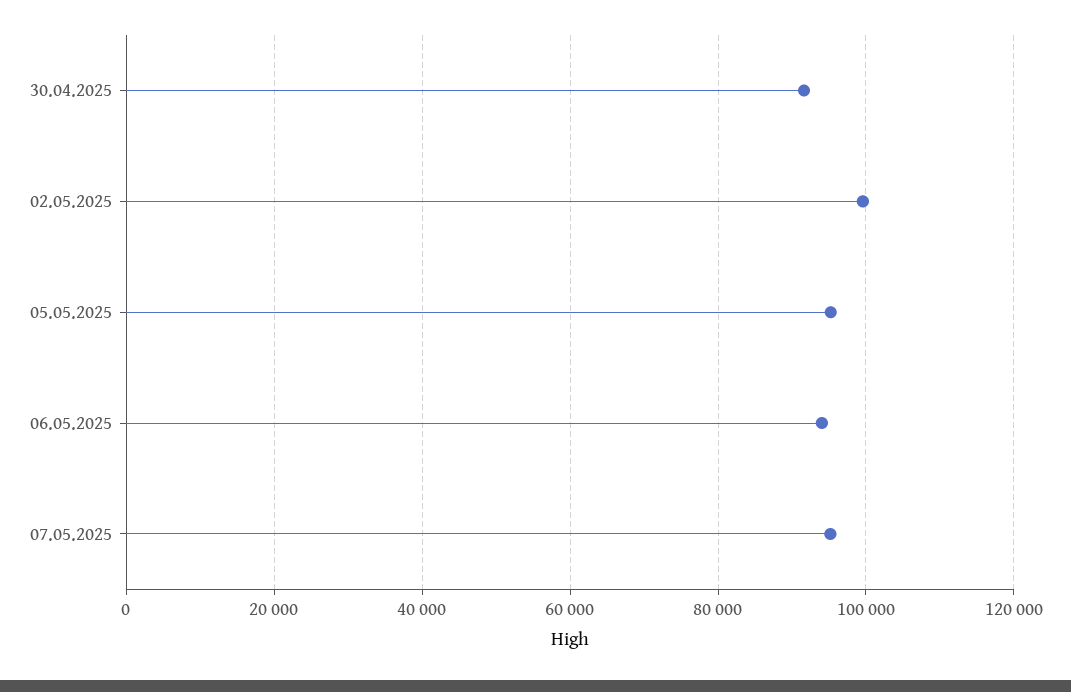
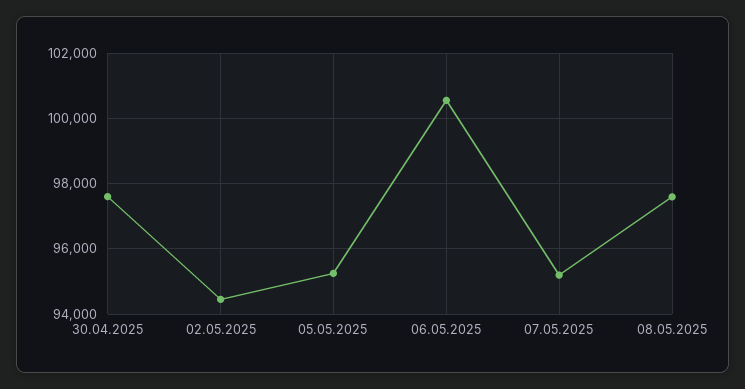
30.04.2025: 92000 -> 97600
02.05.2025: 100000 -> 94400
06.05.2025: 94000 -> 100600
08.05.2025: none -> 97600

